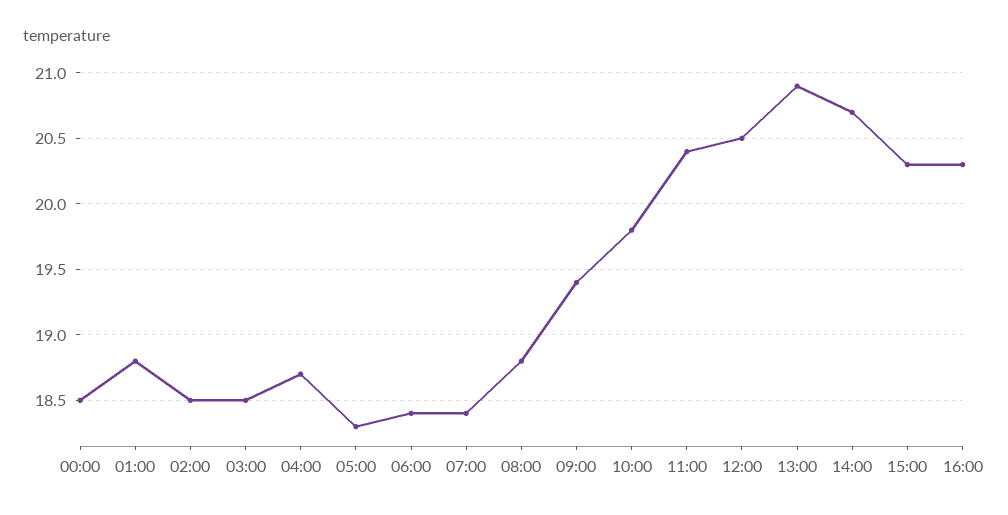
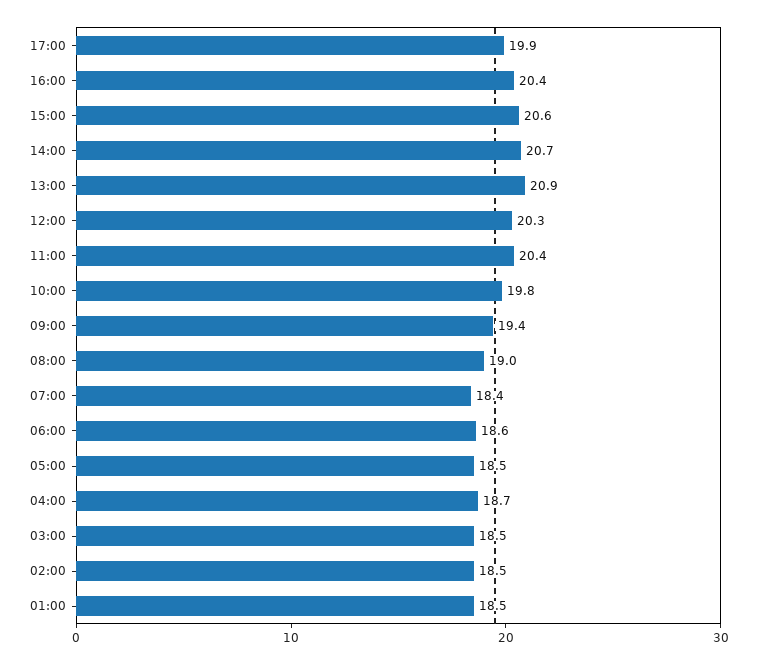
00:00: 18.5 -> none
01:00: 18.8 -> 18.5
05:00: 18.3 -> 18.5
06:00: 18.4 -> 18.6
08:00: 18.8 -> 19
12:00: 20.5 -> 20.3
15:00: 20.3 -> 20.6
16:00: 20.3 -> 20.4
17:00: none -> 19.9

